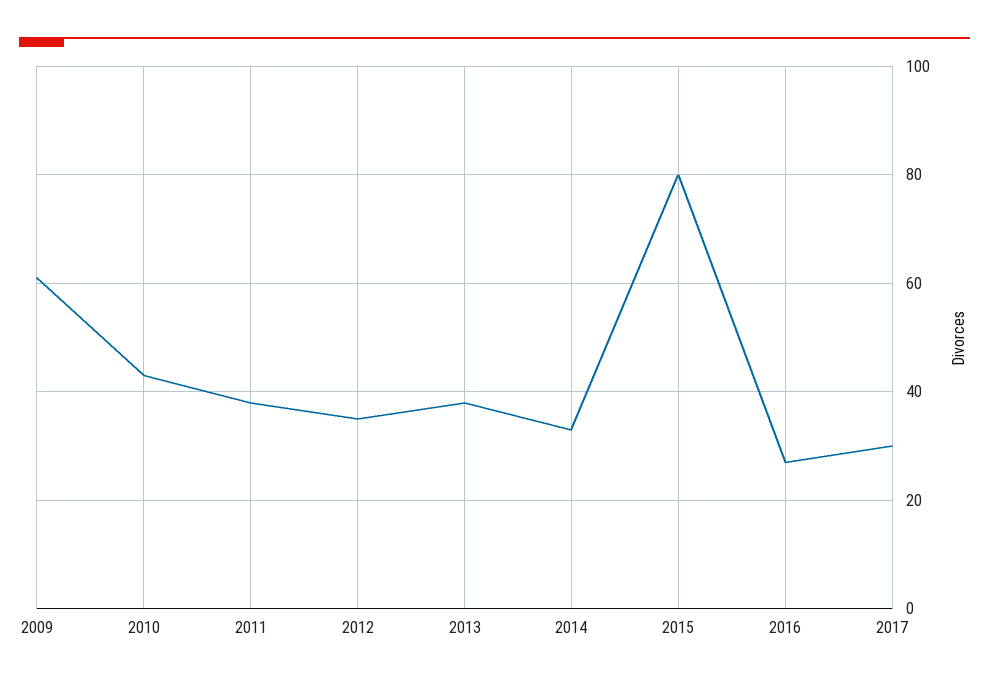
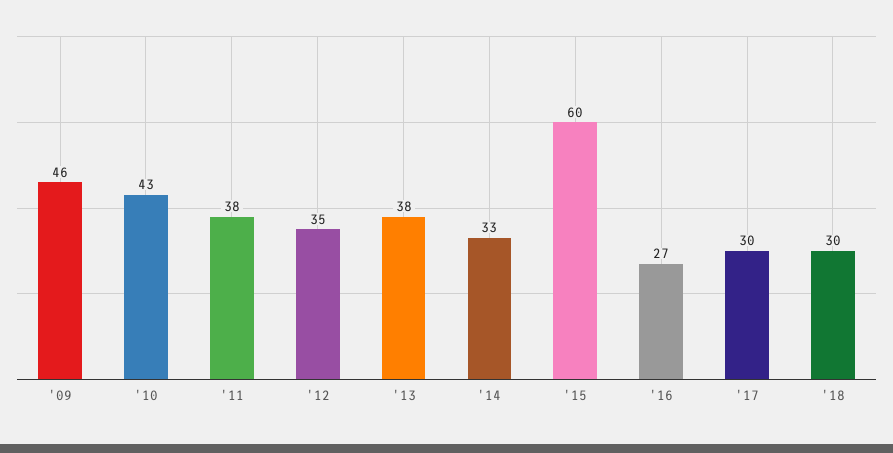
2009: 60 -> 46
2015: 80 -> 60
'18: none -> 30

